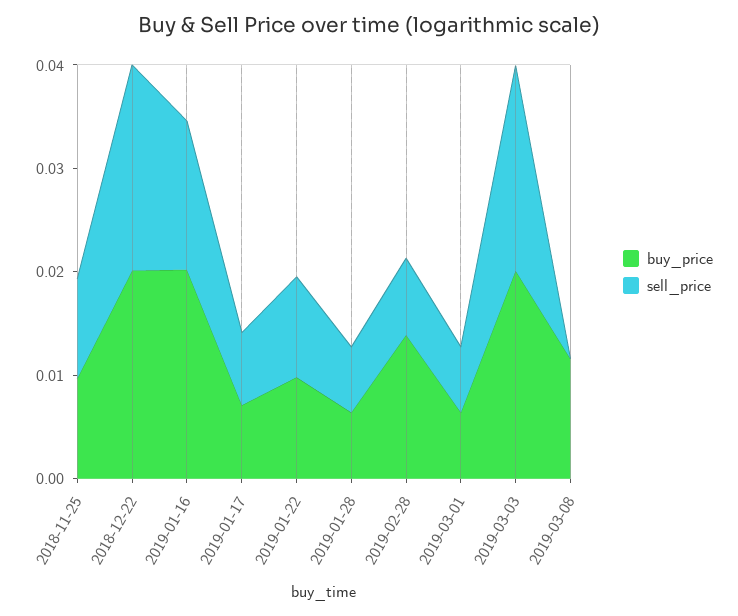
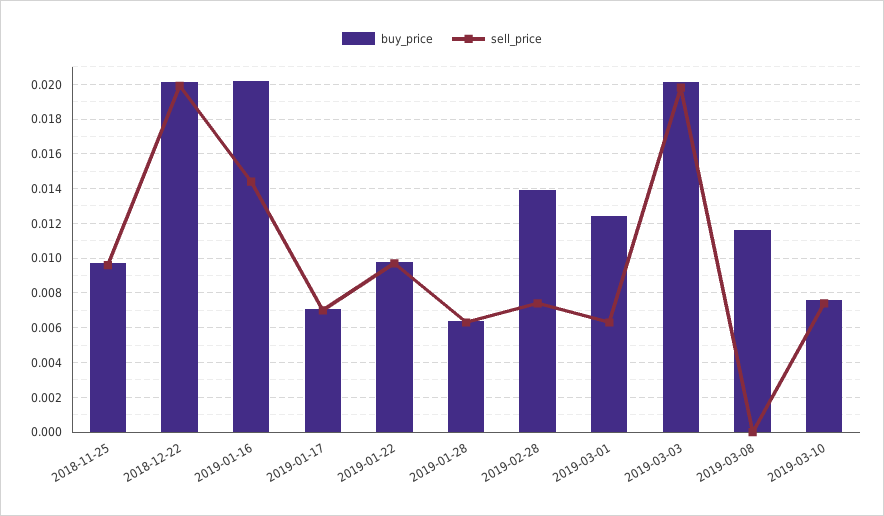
buy_price, 2019-03-01: 0.006 -> 0.0125
buy_price, 2019-03-10: none -> 0.0075
sell_price, 2019-03-10: none -> 0.0075

